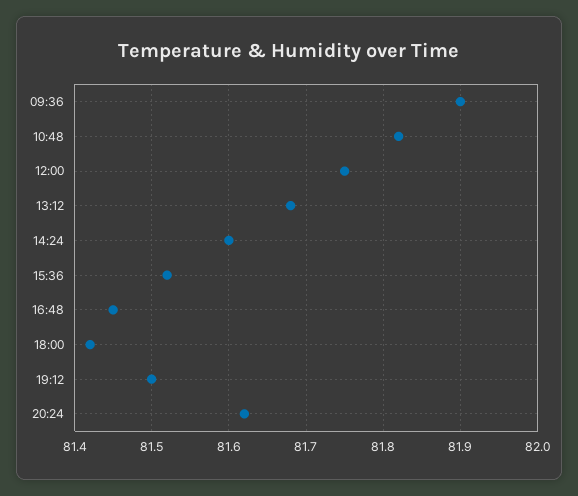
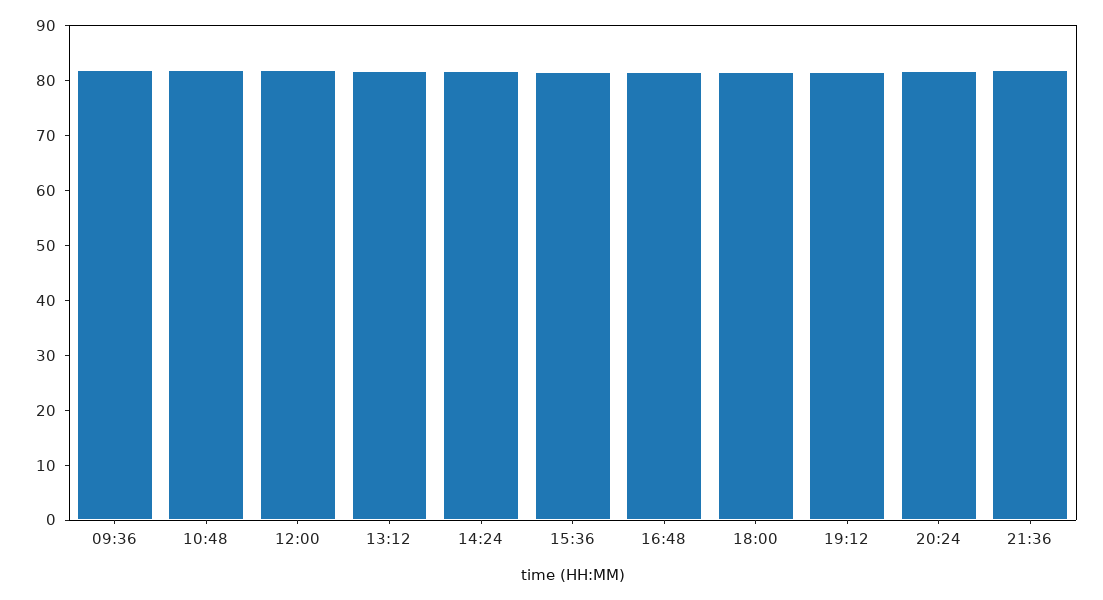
21:36: none -> 82

